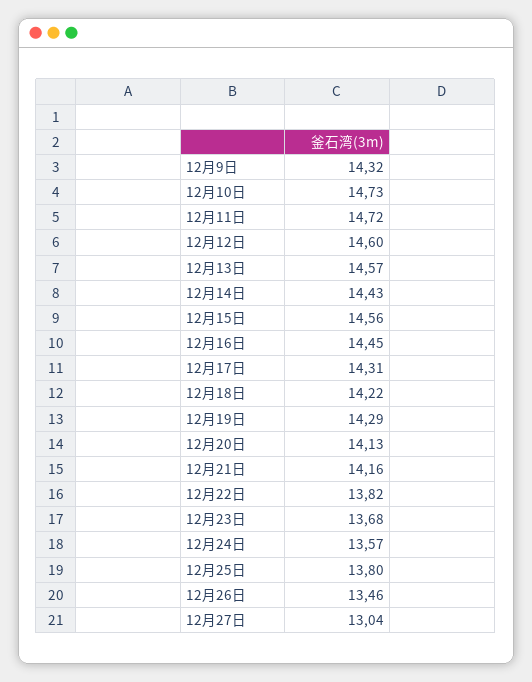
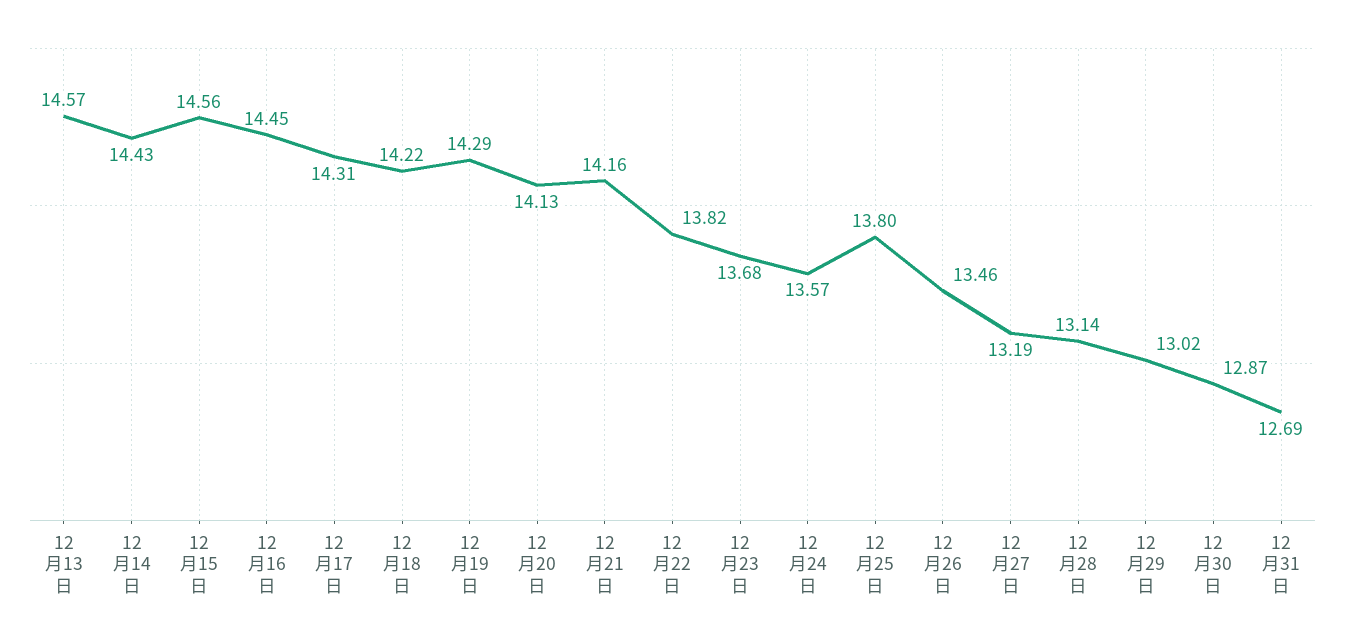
12月9日: 14.32 -> none
12月10日: 14.73 -> none
12月11日: 14.72 -> none
12月12日: 14.6 -> none
12月27日: 13.04 -> 13.19
12月28日: none -> 13.14
12月29日: none -> 13.02
12月30日: none -> 12.87
12月31日: none -> 12.69

